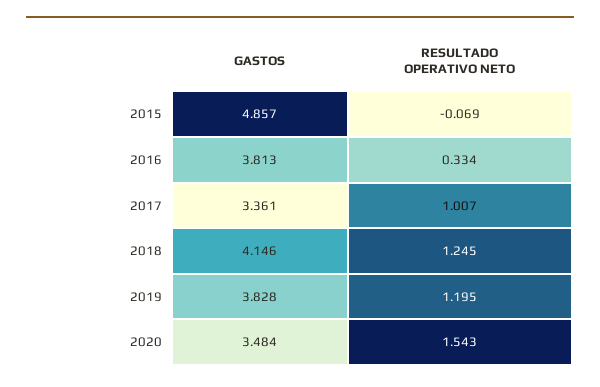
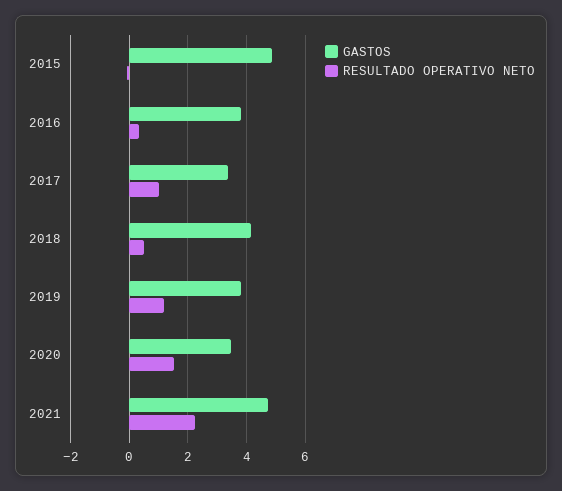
RESULTADO OPERATIVO NETO, 2018: 1.245 -> 0.5
GASTOS, 2021: none -> 4.75
RESULTADO OPERATIVO NETO, 2021: none -> 2.25

